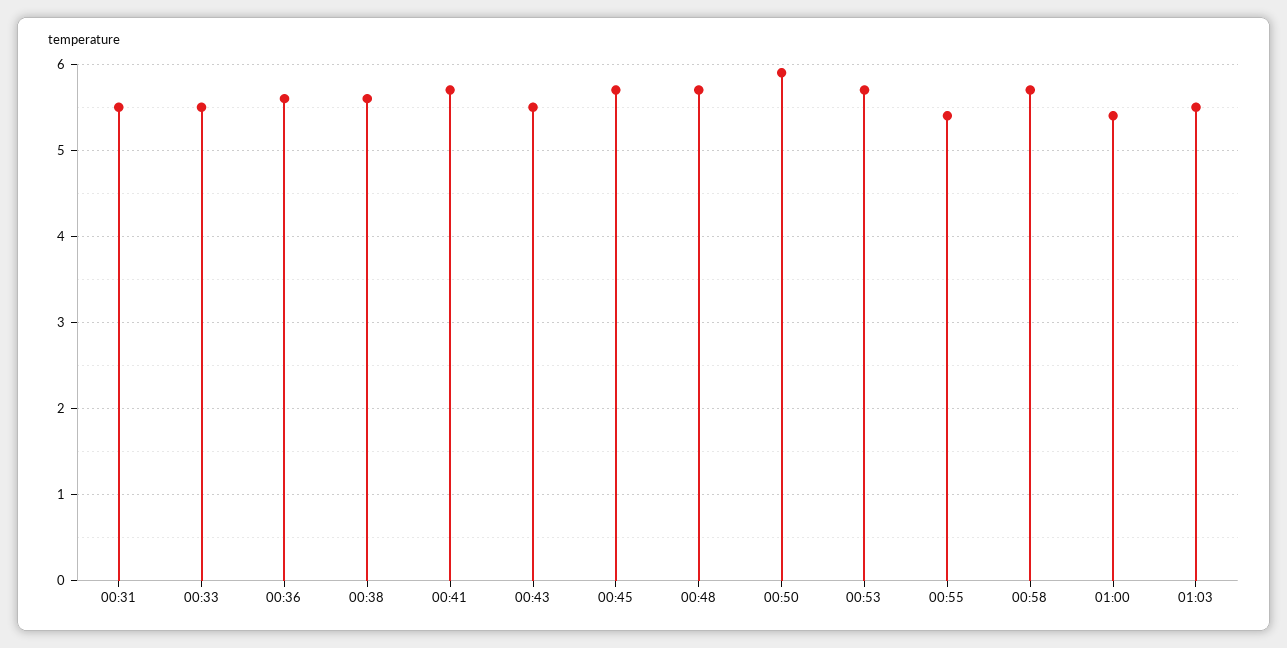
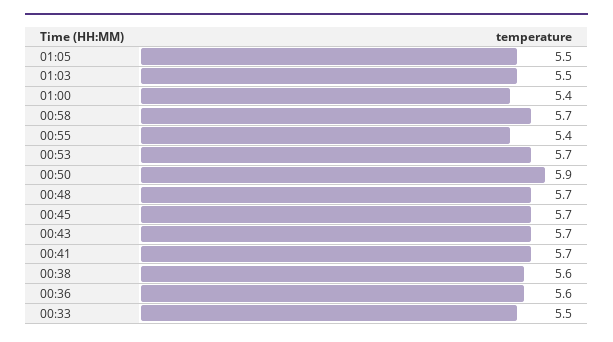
00:31: 5.5 -> none
00:43: 5.5 -> 5.7
01:05: none -> 5.5

